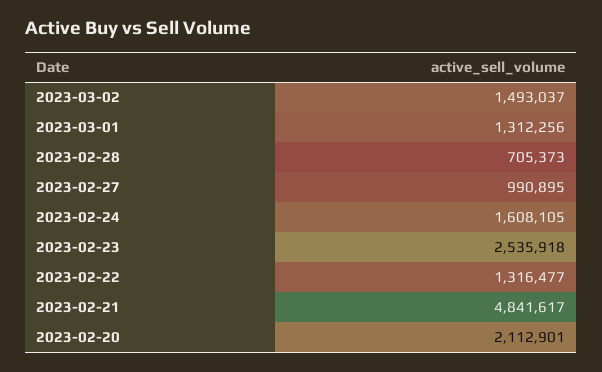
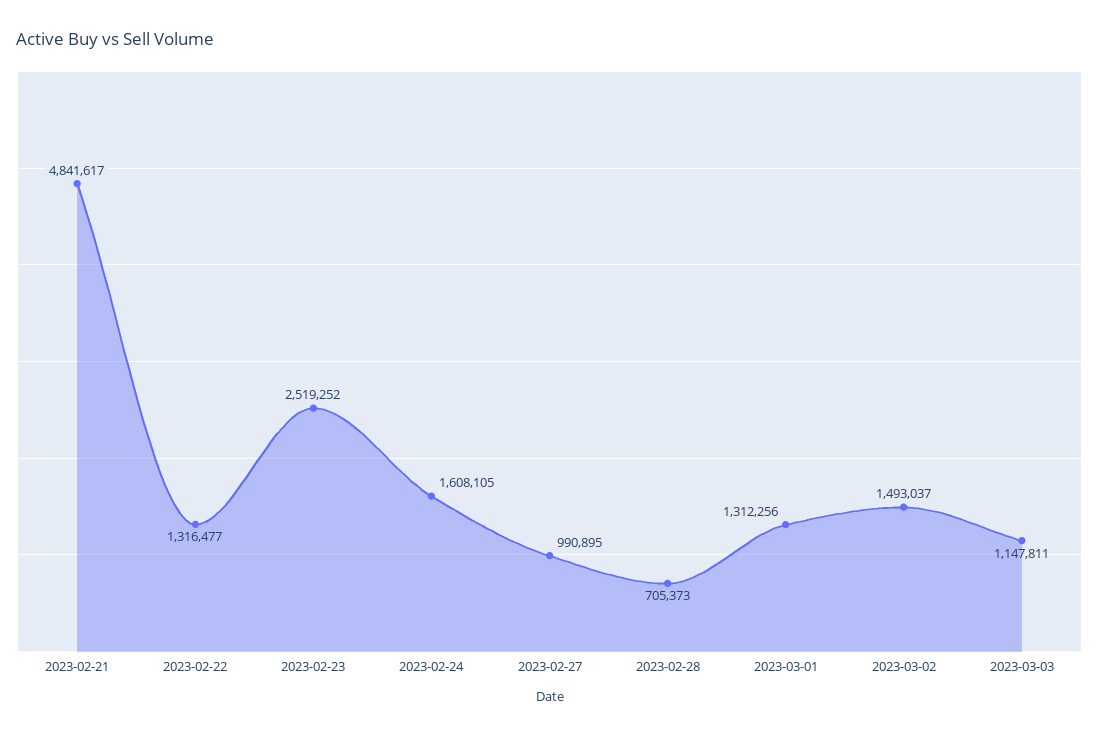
2023-02-23: 2535918 -> 2519252
2023-02-20: 2112901 -> none
2023-03-03: none -> 1147811

